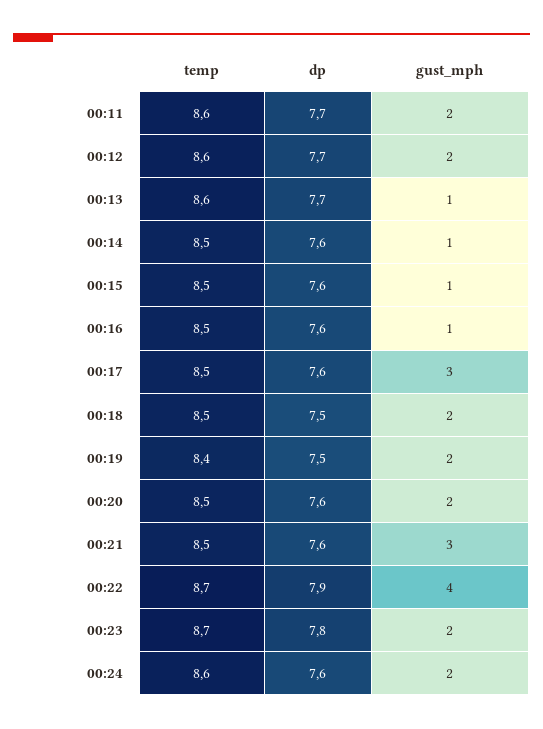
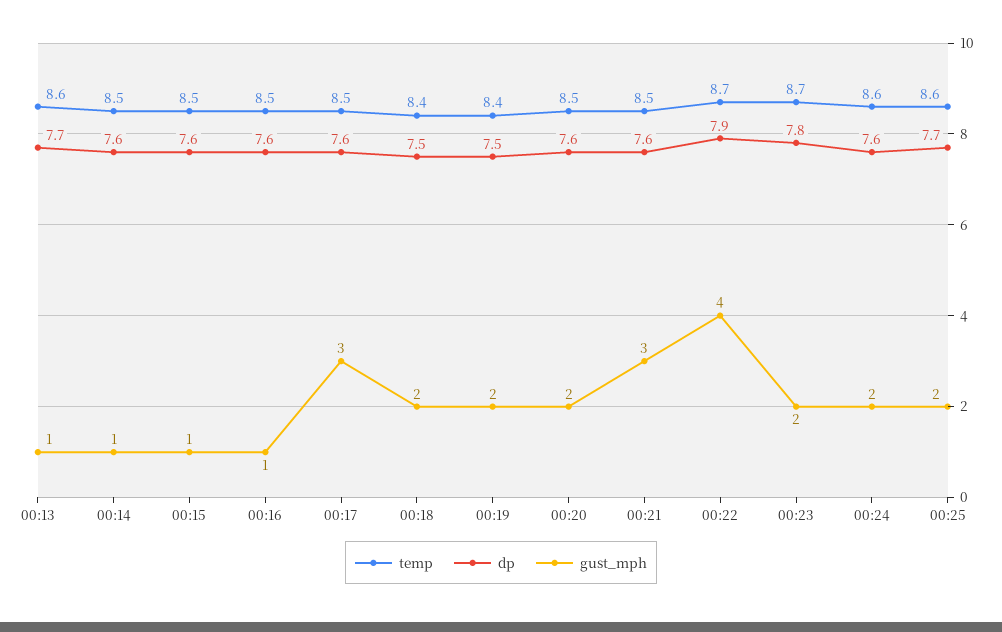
temp, 00:11: 8.6 -> none
dp, 00:11: 7.7 -> none
gust_mph, 00:11: 2 -> none
temp, 00:12: 8.6 -> none
dp, 00:12: 7.7 -> none
gust_mph, 00:12: 2 -> none
temp, 00:18: 8.5 -> 8.4
temp, 00:25: none -> 8.6
dp, 00:25: none -> 7.7
gust_mph, 00:25: none -> 2

